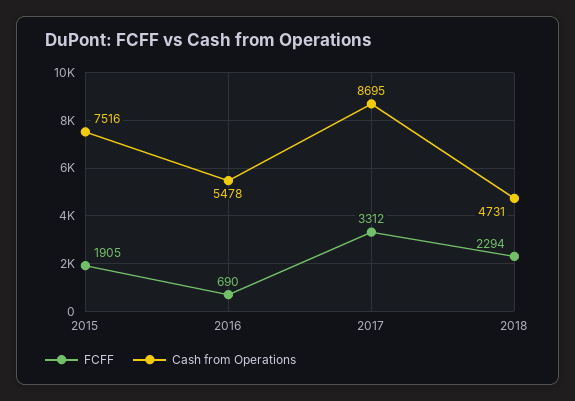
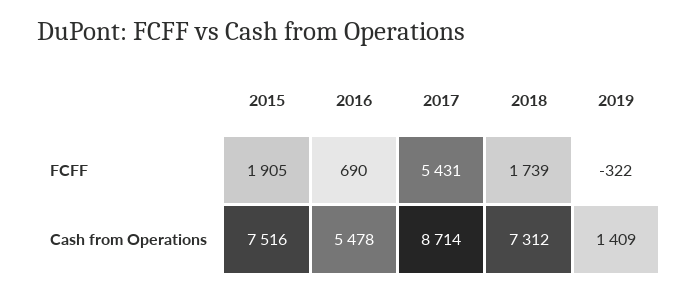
FCFF, 2017: 3312 -> 5431
Cash from Operations, 2017: 8695 -> 8714
FCFF, 2018: 2294 -> 1739
Cash from Operations, 2018: 4731 -> 7312
FCFF, 2019: none -> -322
Cash from Operations, 2019: none -> 1409

